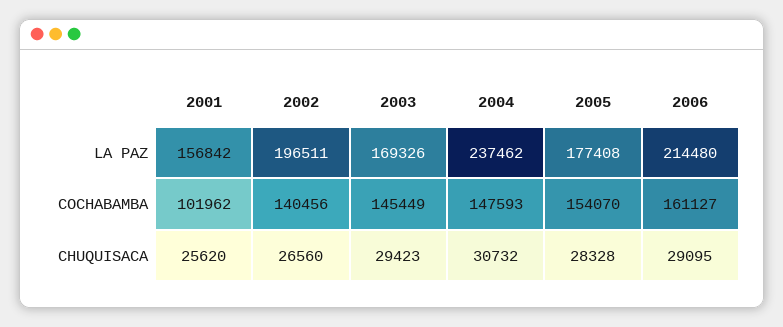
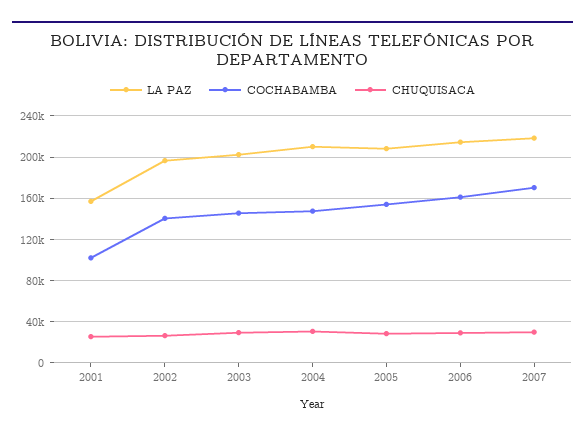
LA PAZ, 2003: 169326 -> 200000
LA PAZ, 2004: 237462 -> 210000
LA PAZ, 2005: 177408 -> 210000
LA PAZ, 2007: none -> 220000
COCHABAMBA, 2007: none -> 170000
CHUQUISACA, 2007: none -> 30000

